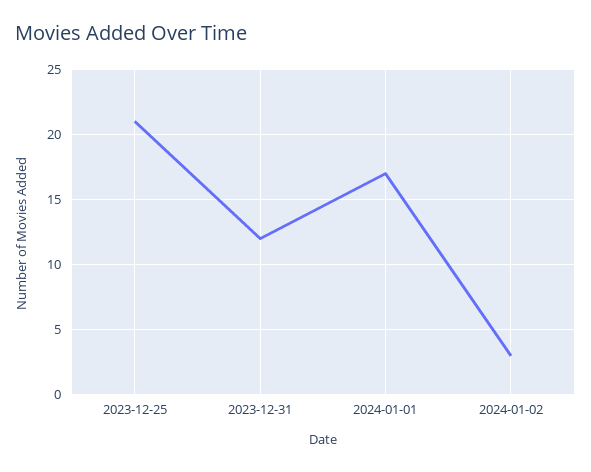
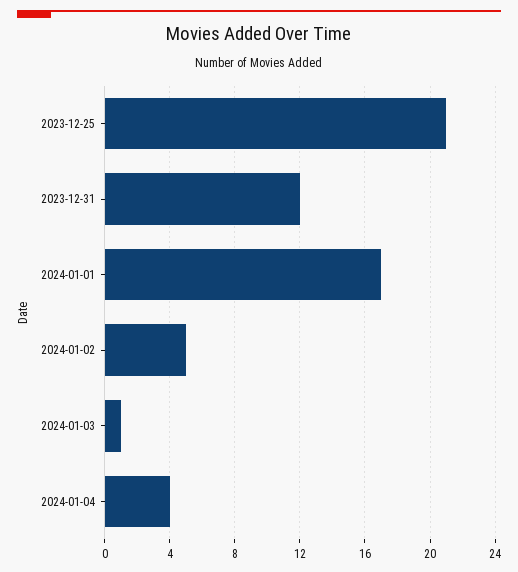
2024-01-02: 3 -> 5
2024-01-03: none -> 1
2024-01-04: none -> 4

